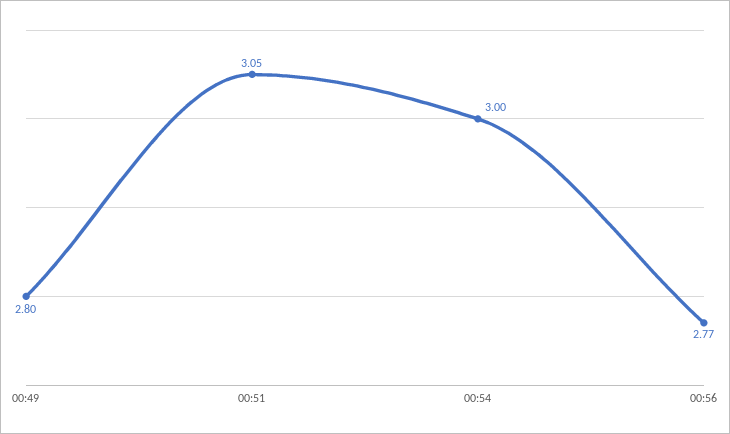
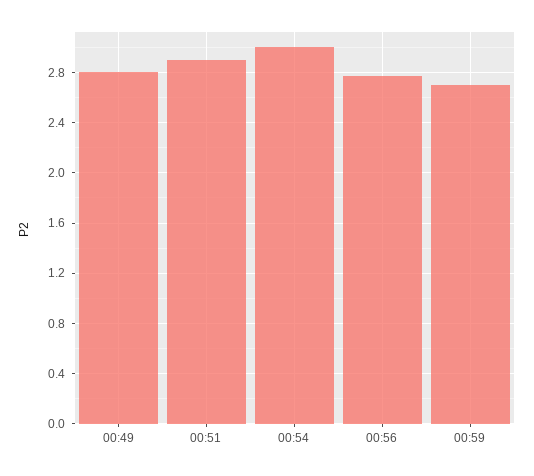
00:51: 3.05 -> 2.9
00:59: none -> 2.7

